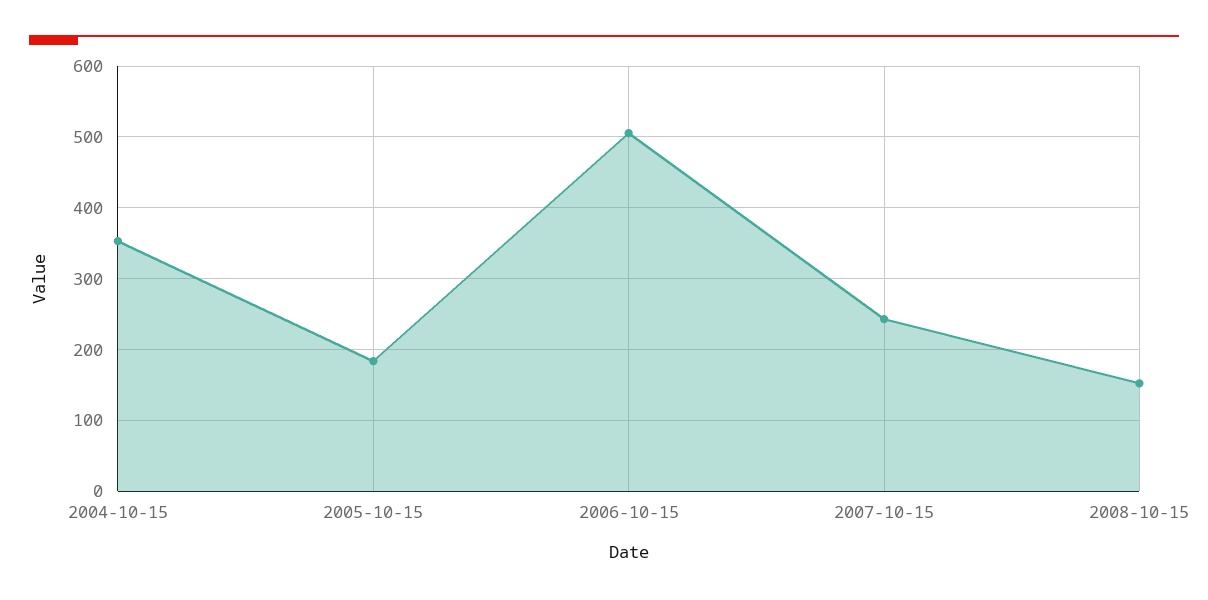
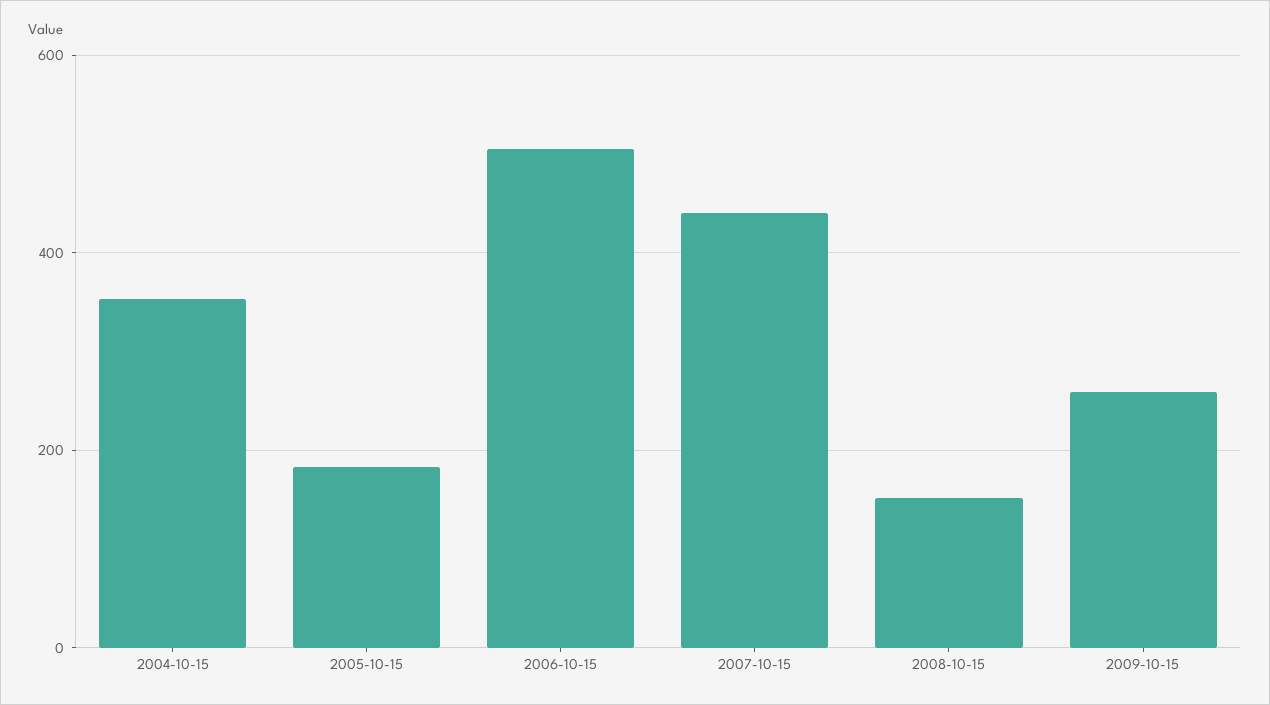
2007-10-15: 240 -> 440
2009-10-15: none -> 260

